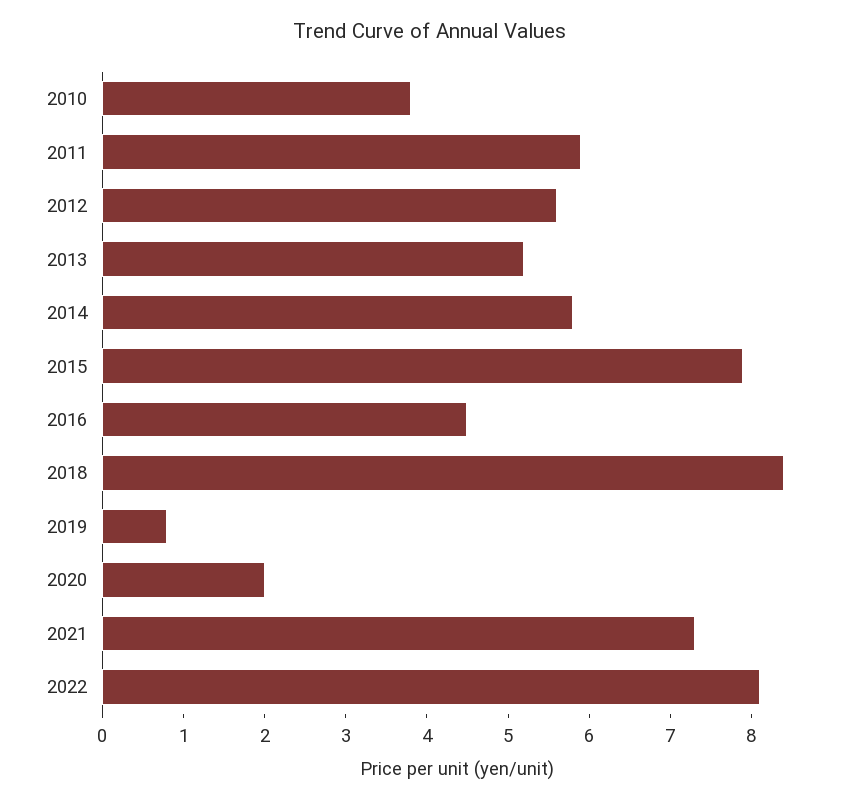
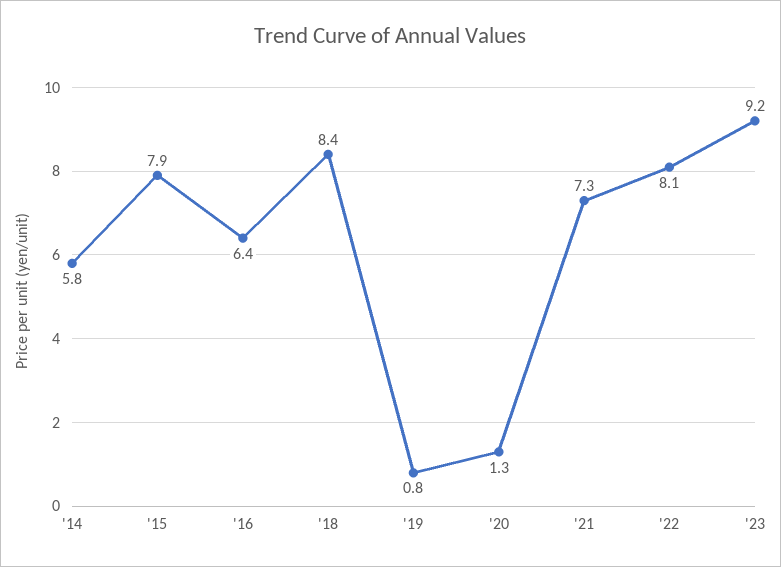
2010: 3.8 -> none
2011: 5.9 -> none
2012: 5.6 -> none
2013: 5.2 -> none
2016: 4.5 -> 6.4
2020: 2 -> 1.3
'23: none -> 9.2

